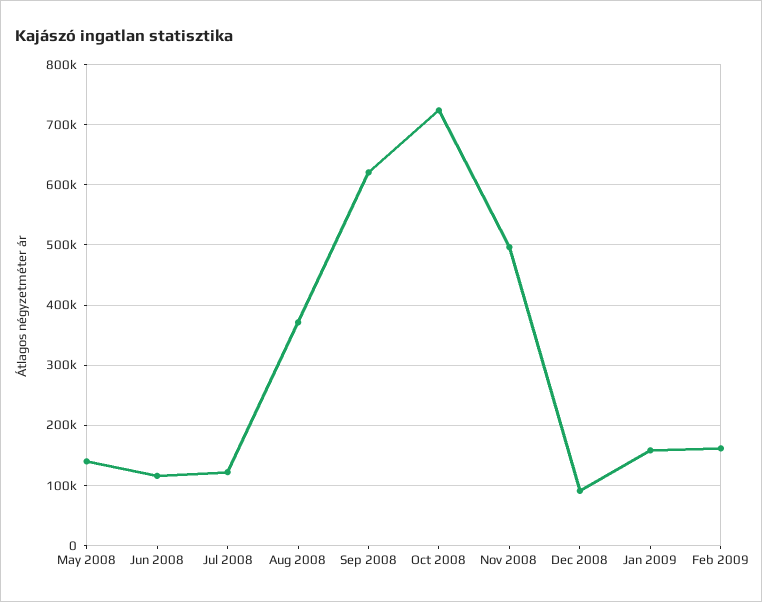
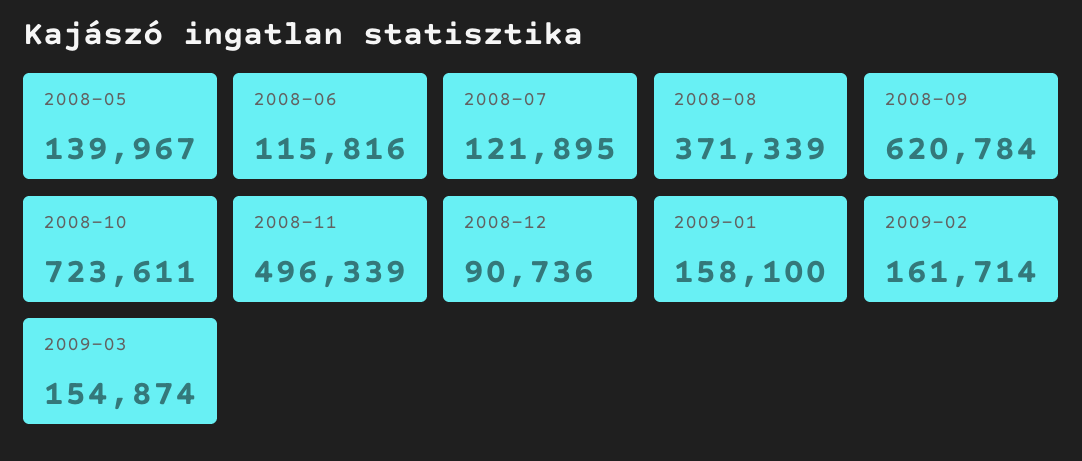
2009-03: none -> 154874

